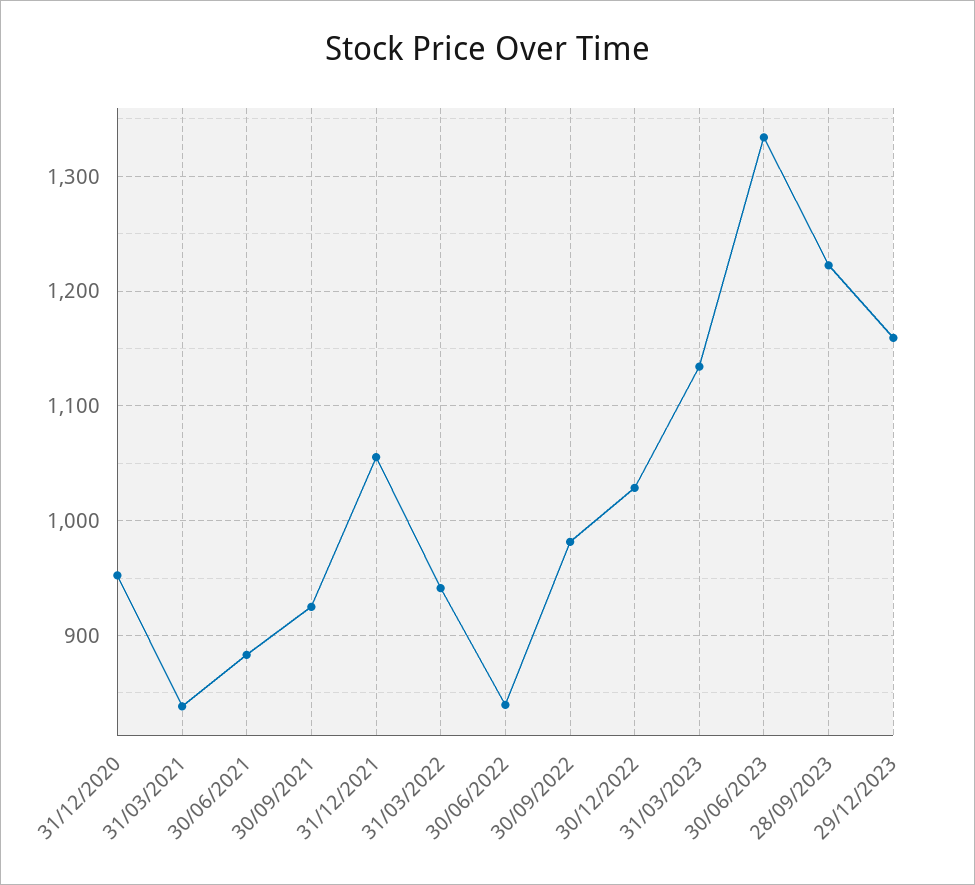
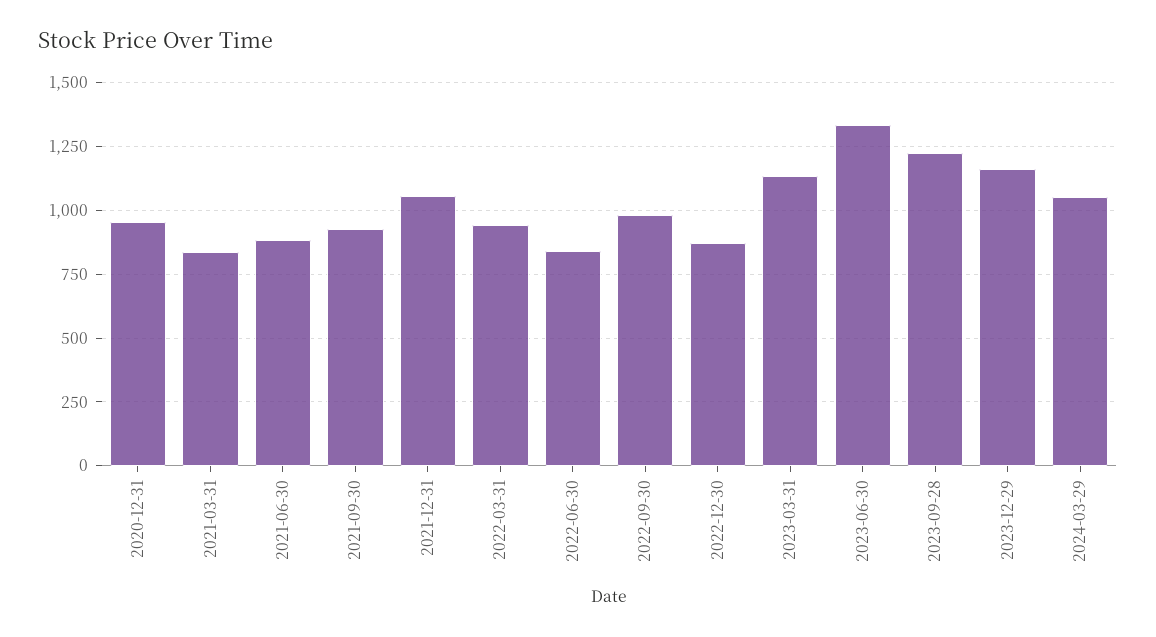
30/12/2022: 1030 -> 875
2024-03-29: none -> 1050

